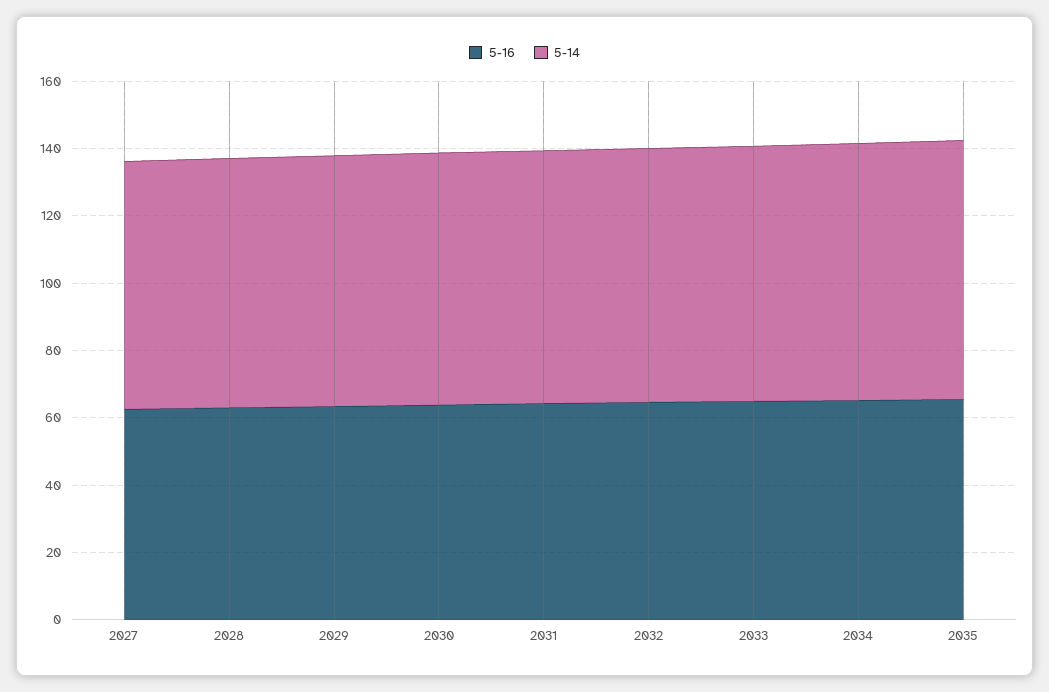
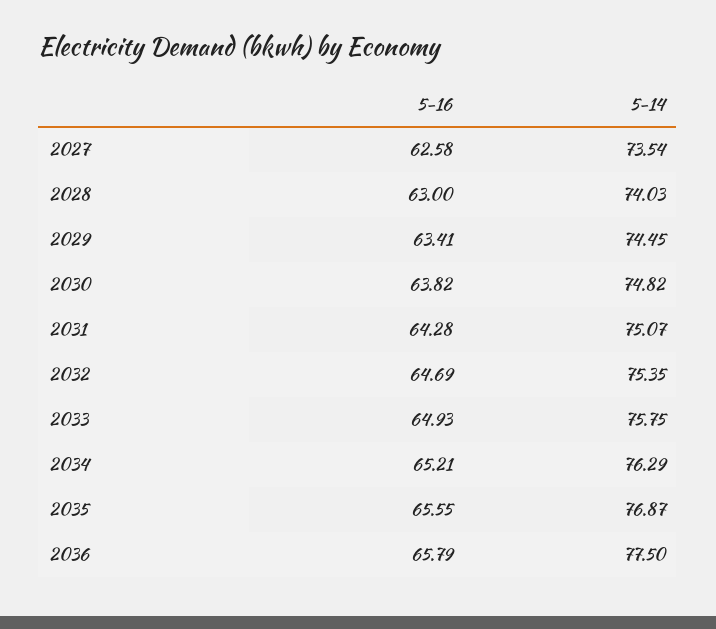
5-16, 2036: none -> 65.79
5-14, 2036: none -> 77.5

